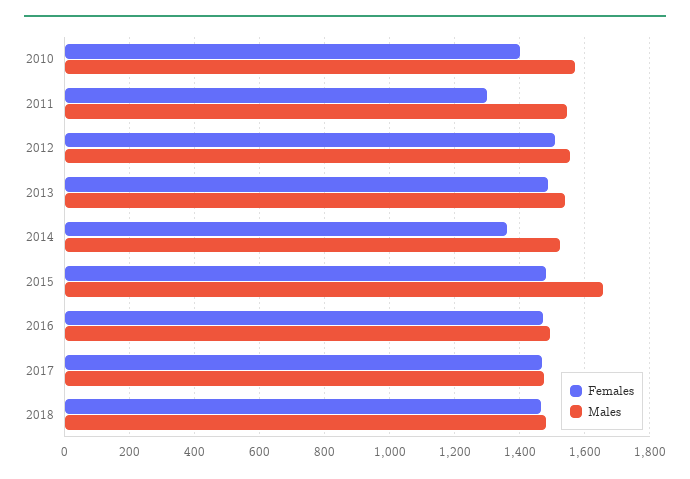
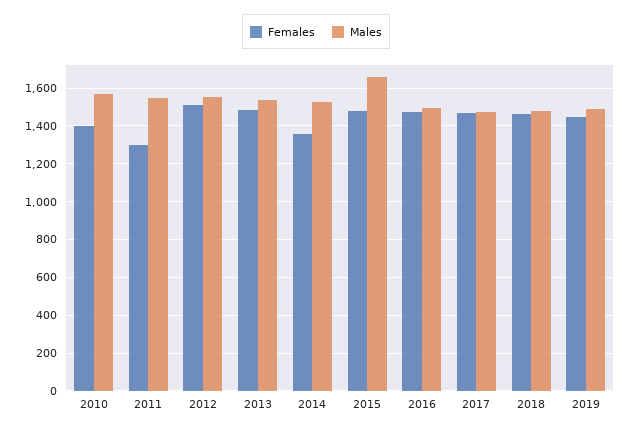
Females, 2019: none -> 1450
Males, 2019: none -> 1500

